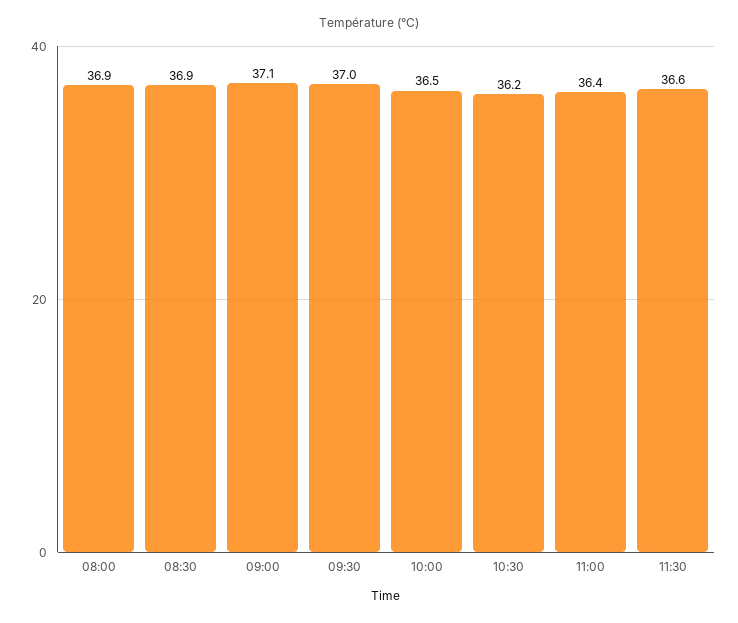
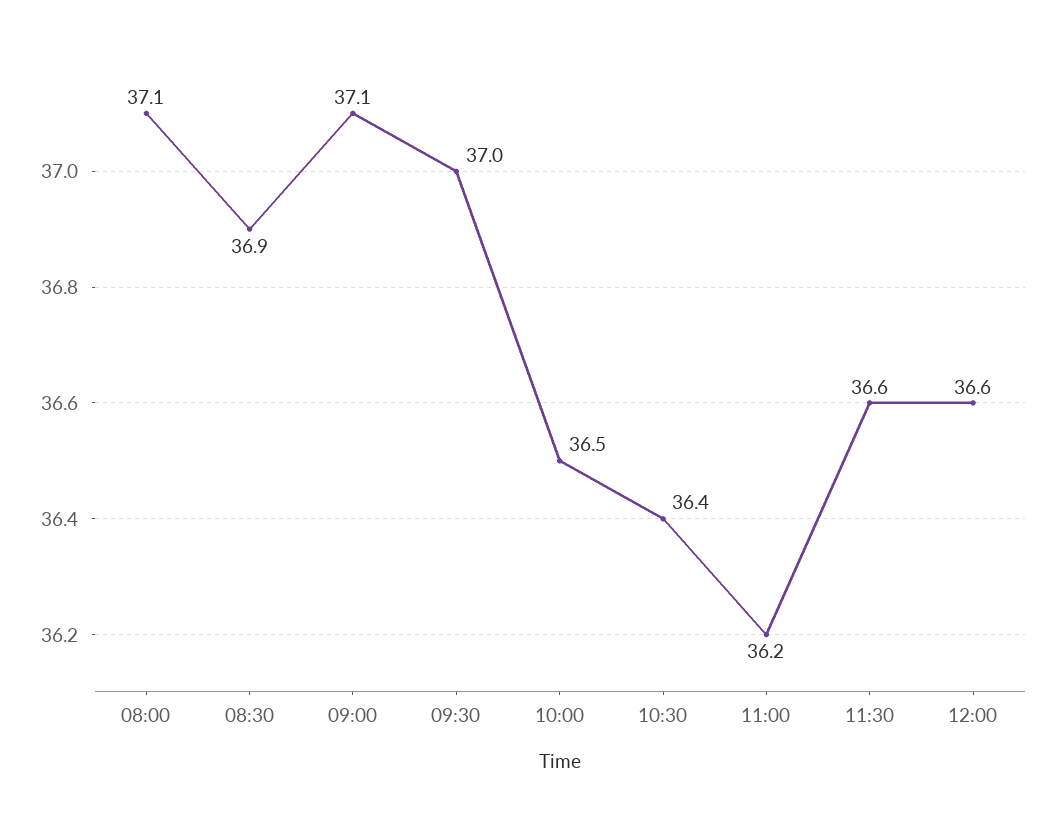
08:00: 36.9 -> 37.1
10:30: 36.2 -> 36.4
11:00: 36.4 -> 36.2
12:00: none -> 36.6

